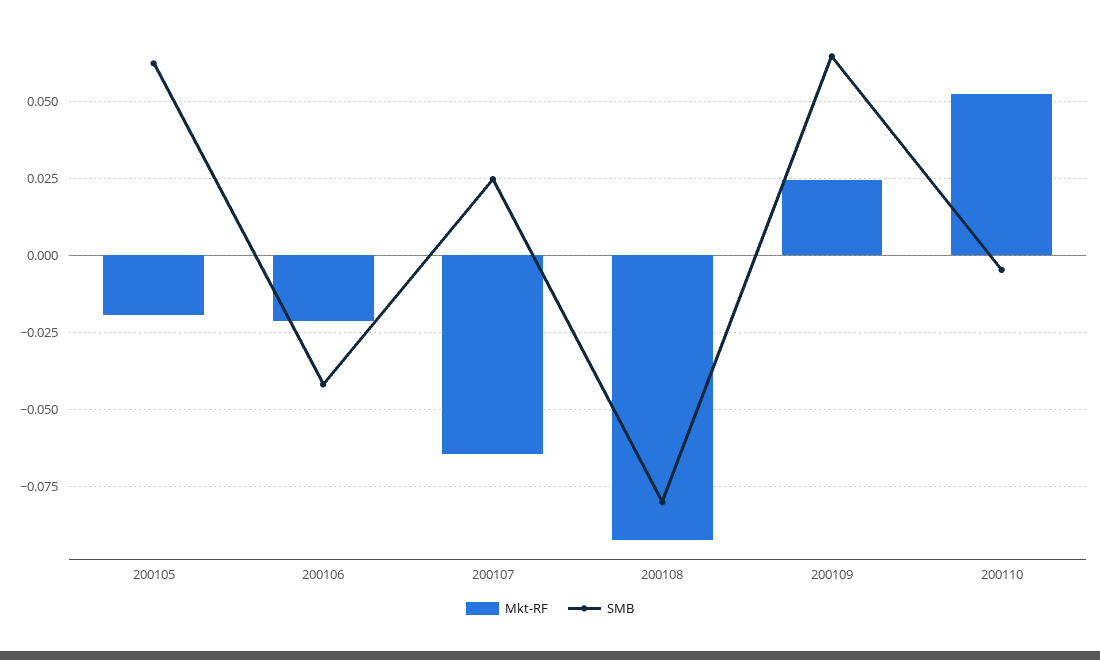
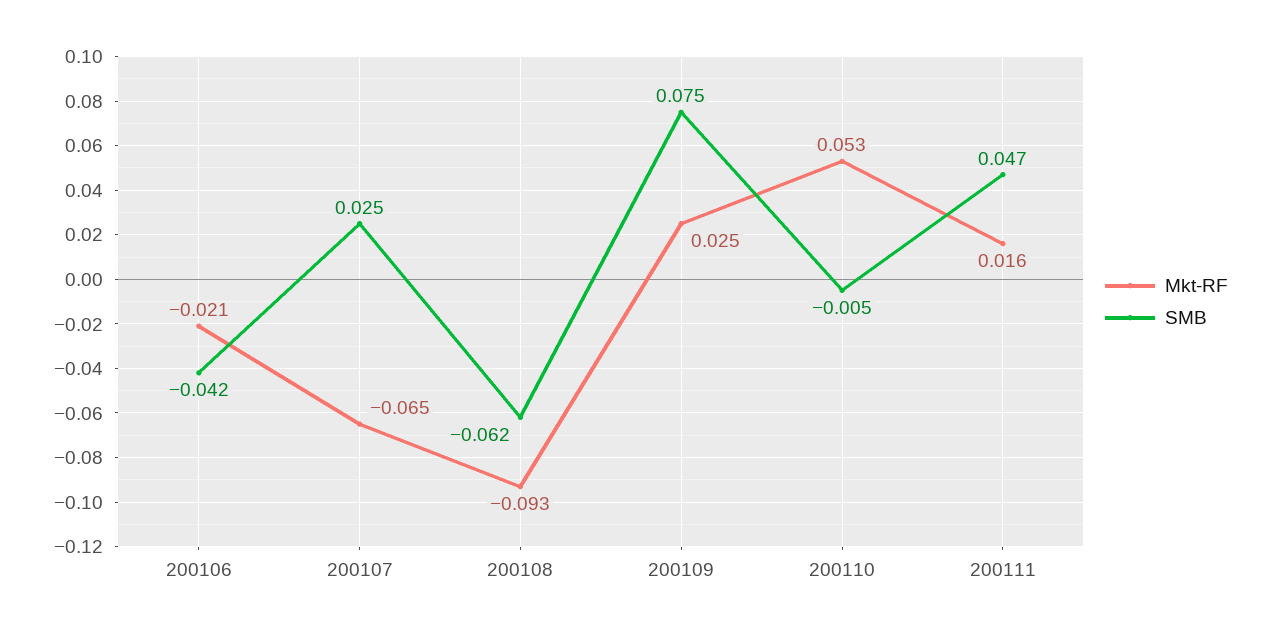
Mkt-RF, 200105: -0.02 -> none
SMB, 200105: 0.0625 -> none
SMB, 200108: -0.08 -> -0.062
SMB, 200109: 0.065 -> 0.075
Mkt-RF, 200111: none -> 0.016
SMB, 200111: none -> 0.047

